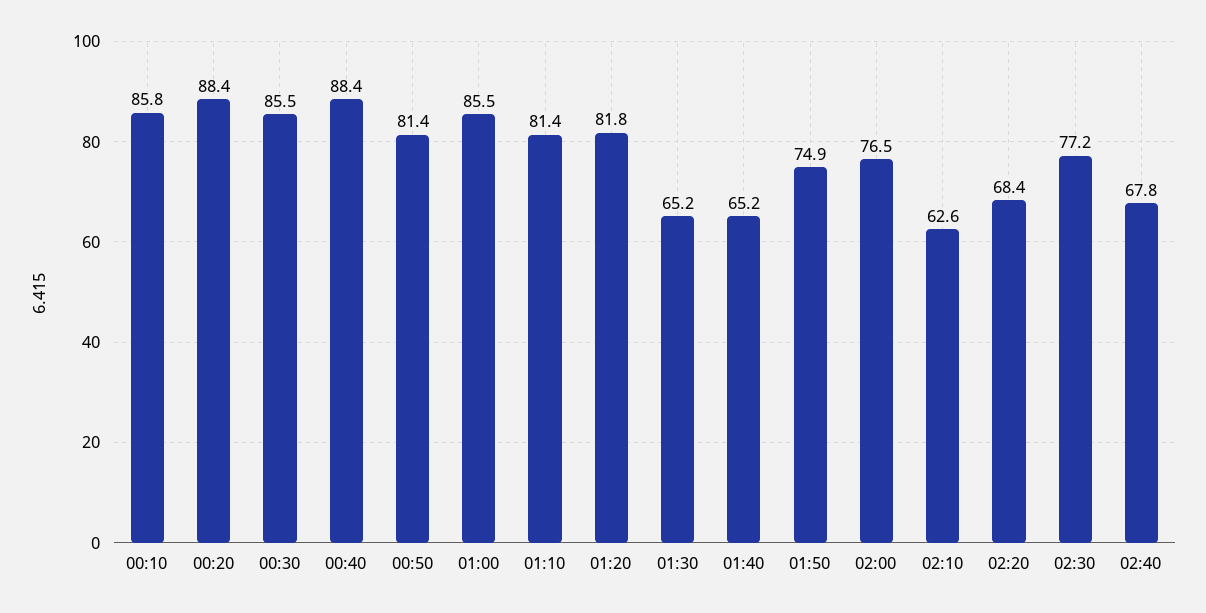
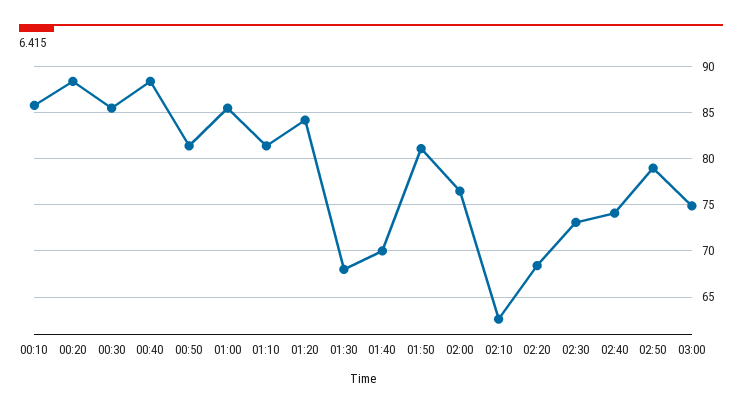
01:20: 81.8 -> 84
01:30: 65.2 -> 68
01:40: 65.2 -> 70
01:50: 74.9 -> 81
02:30: 77.2 -> 73
02:40: 67.8 -> 74
02:50: none -> 79
03:00: none -> 75

